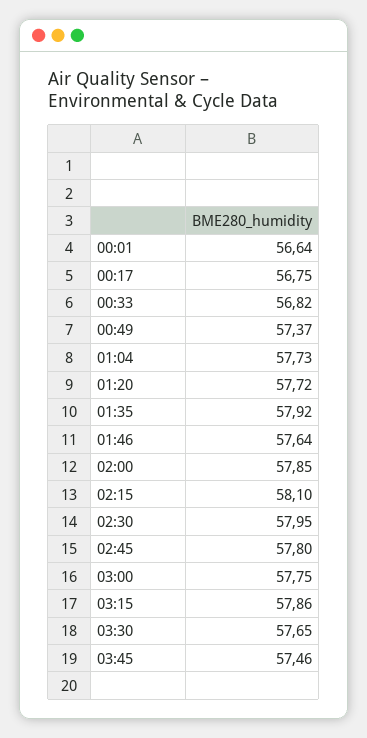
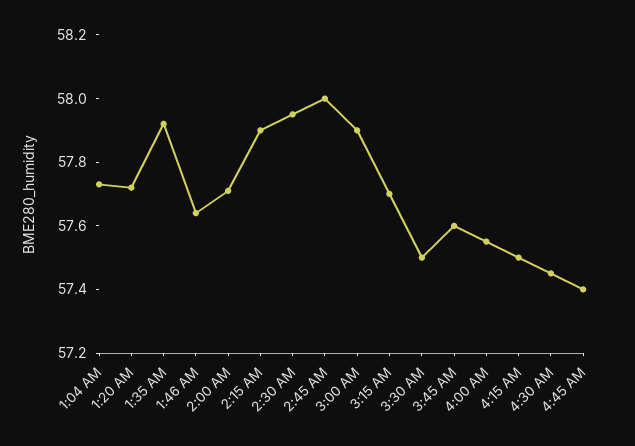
00:01: 56.64 -> none
00:17: 56.75 -> none
00:33: 56.82 -> none
00:49: 57.37 -> none
02:00: 57.85 -> 57.7
02:15: 58.1 -> 57.9
02:45: 57.8 -> 58
03:00: 57.75 -> 57.9
03:15: 57.86 -> 57.7
03:30: 57.65 -> 57.5
03:45: 57.46 -> 57.6
4:00 AM: none -> 57.55
4:15 AM: none -> 57.5
4:30 AM: none -> 57.45
4:45 AM: none -> 57.4

